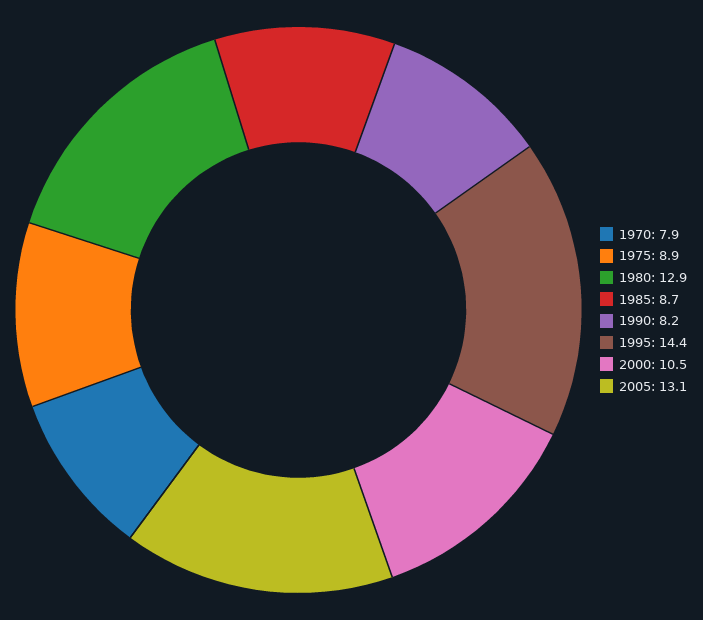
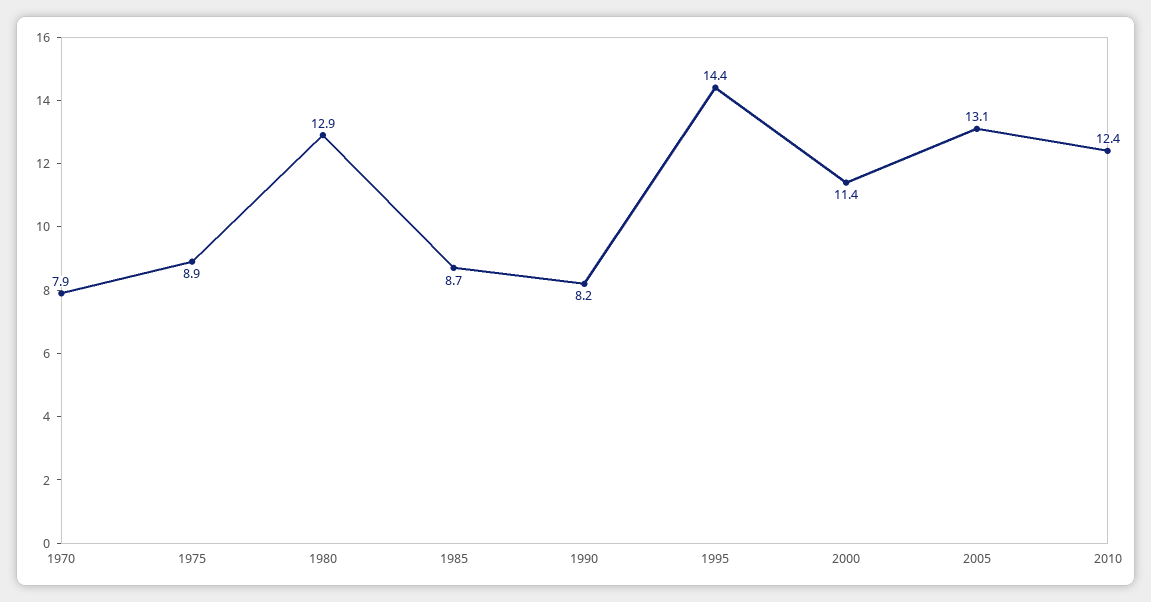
2000: 10.5 -> 11.4
2010: none -> 12.4

